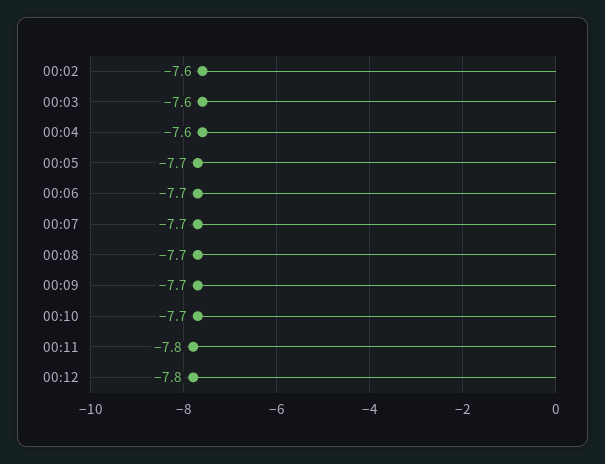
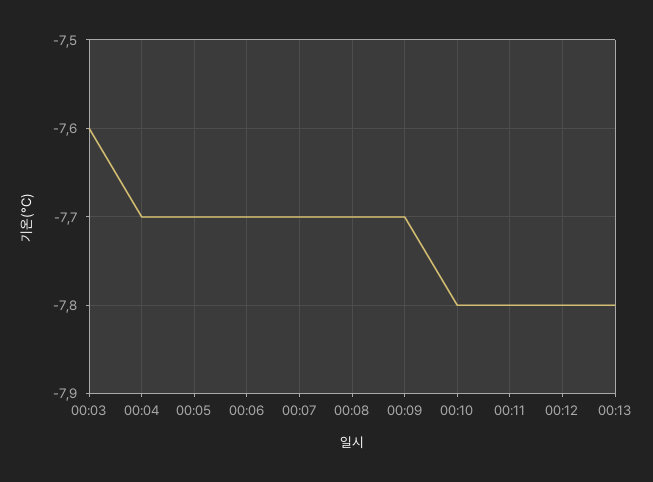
00:02: -7.6 -> none
00:04: -7.6 -> -7.7
00:10: -7.7 -> -7.8
00:13: none -> -7.8

